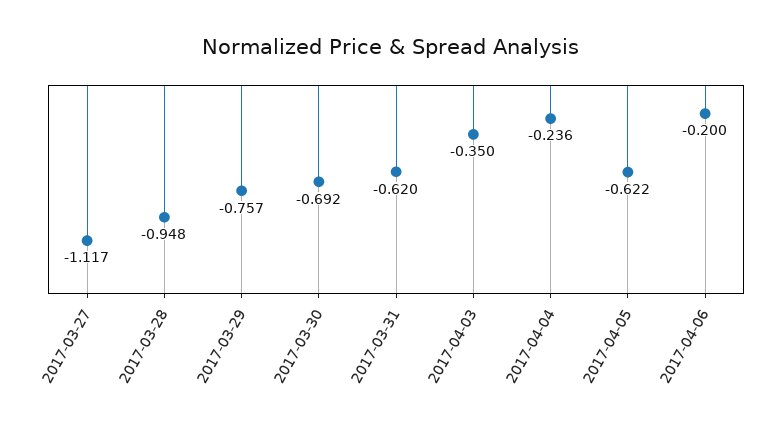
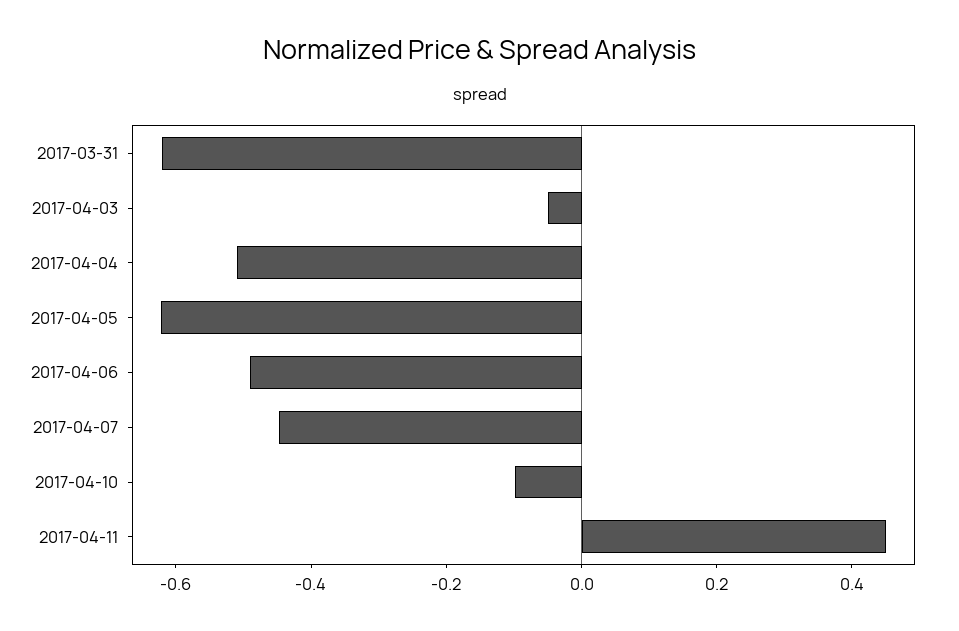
2017-03-27: -1.117 -> none
2017-03-28: -0.948 -> none
2017-03-29: -0.757 -> none
2017-03-30: -0.692 -> none
2017-04-03: -0.35 -> -0.05
2017-04-04: -0.236 -> -0.5
2017-04-06: -0.2 -> -0.5
2017-04-07: none -> -0.45
2017-04-10: none -> -0.1
2017-04-11: none -> 0.45

